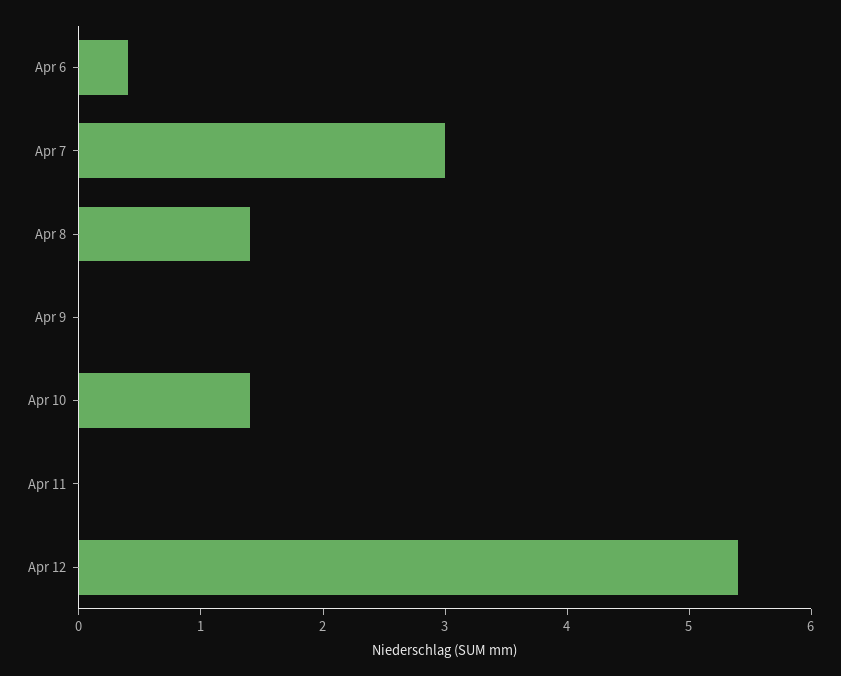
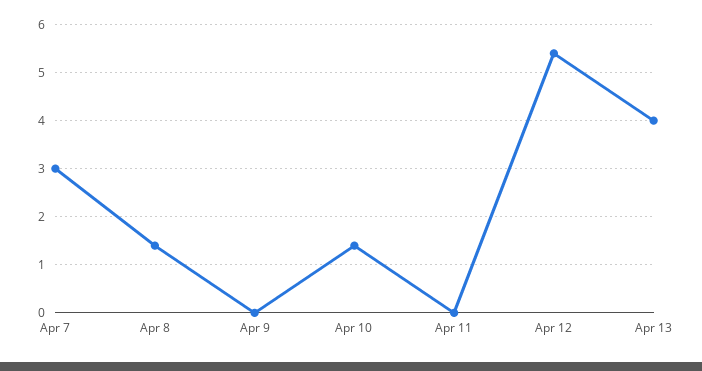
Apr 6: 0.4 -> none
Apr 13: none -> 4

